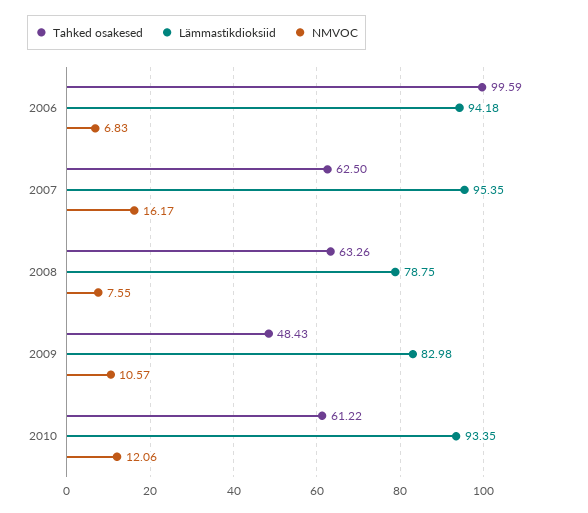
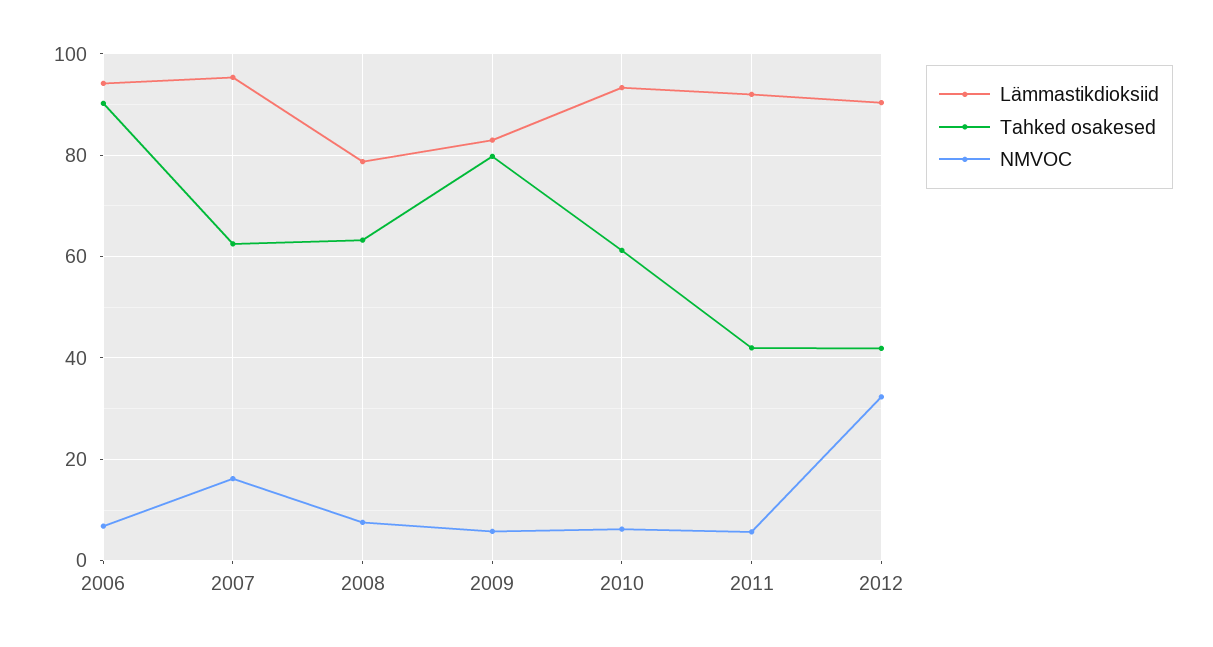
Tahked osakesed, 2006: 99.59 -> 90
Tahked osakesed, 2009: 48.43 -> 80
NMVOC, 2009: 10.57 -> 6
NMVOC, 2010: 12.06 -> 6
Lämmastikdioksiid, 2011: none -> 92
Tahked osakesed, 2011: none -> 42
NMVOC, 2011: none -> 6
Lämmastikdioksiid, 2012: none -> 90
Tahked osakesed, 2012: none -> 42
NMVOC, 2012: none -> 32

